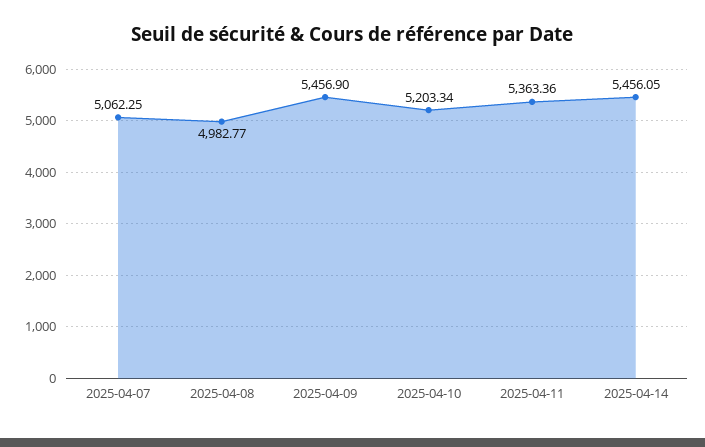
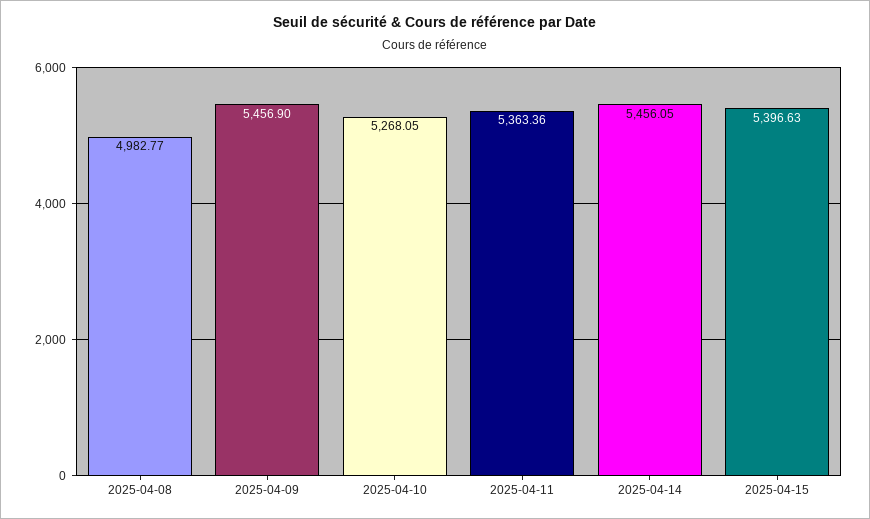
2025-04-07: 5062.25 -> none
2025-04-10: 5203.34 -> 5268.05
2025-04-15: none -> 5396.63

